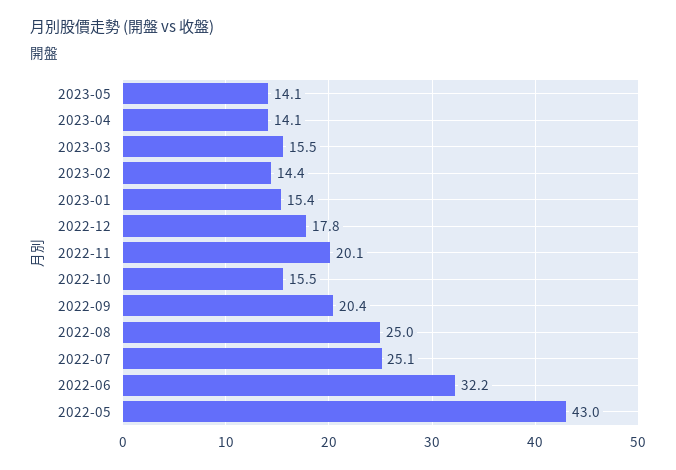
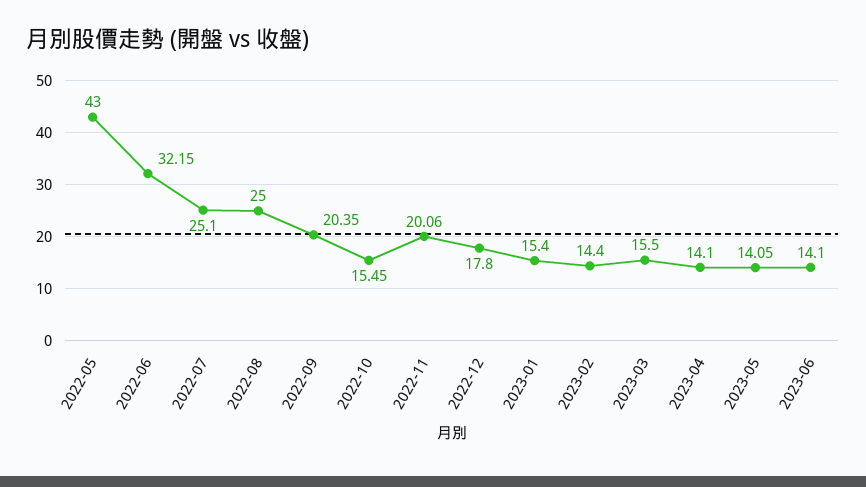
2023-06: none -> 14.1

